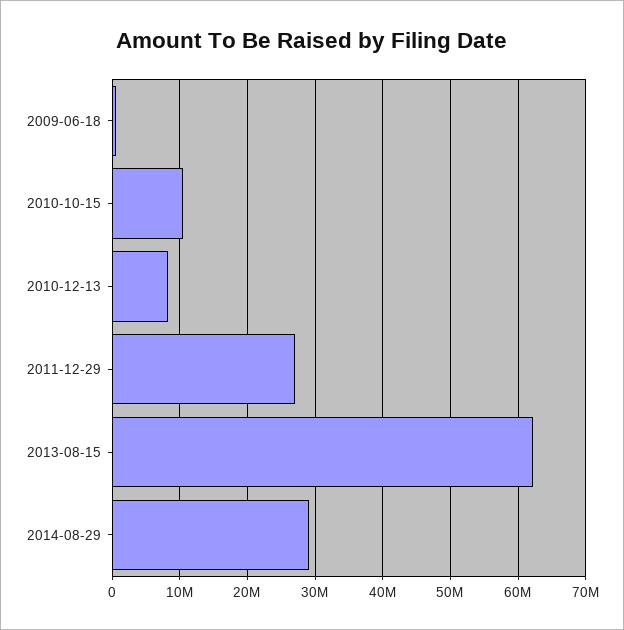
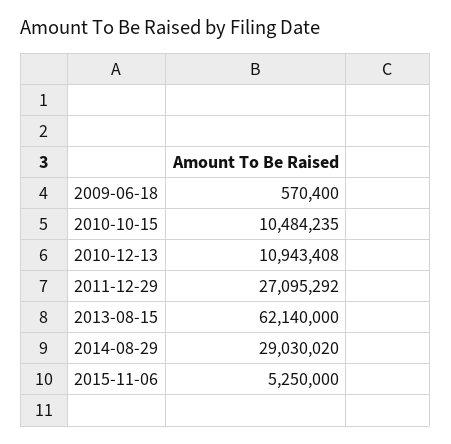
2010-12-13: 8000000 -> 10943408
2015-11-06: none -> 5250000

